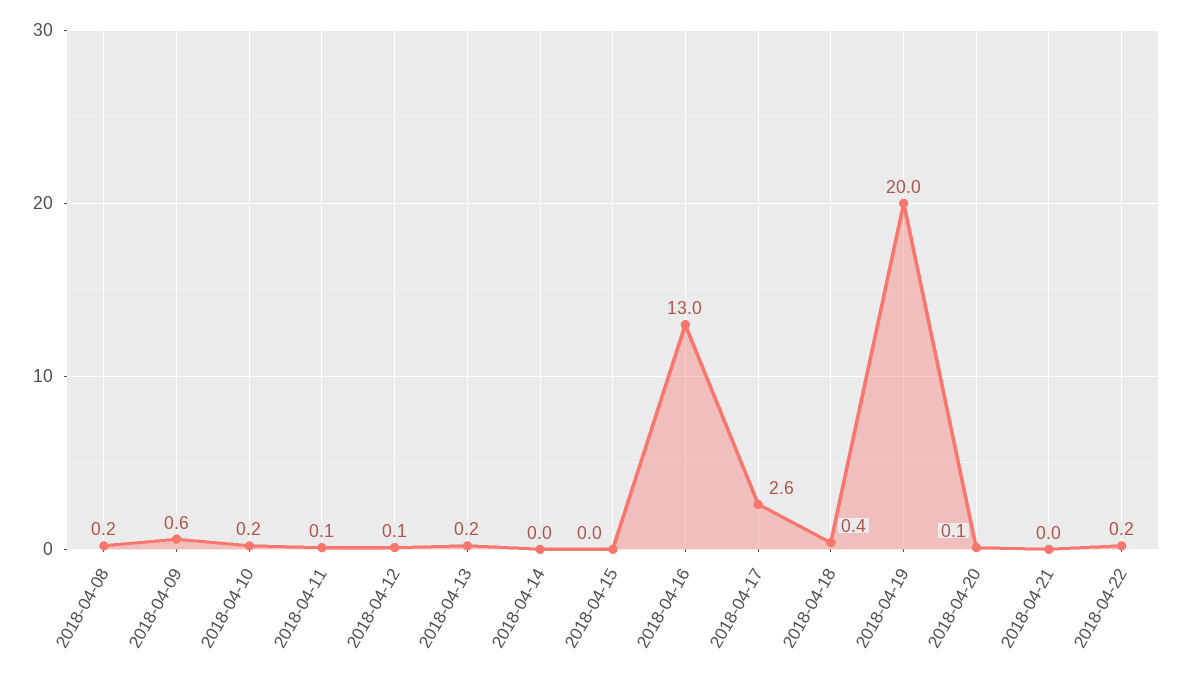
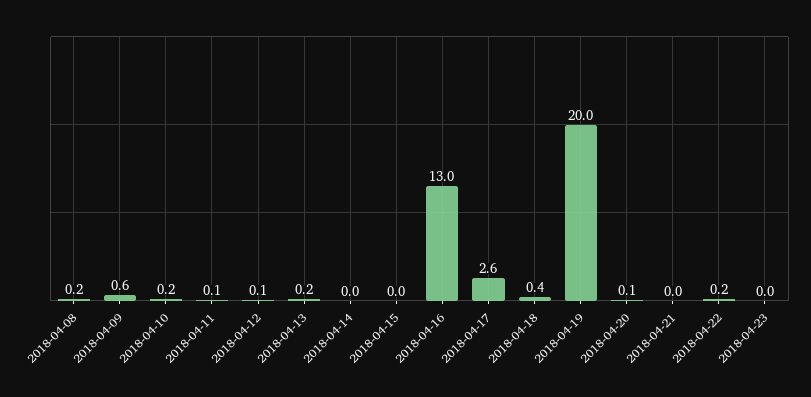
2018-04-23: none -> 0

